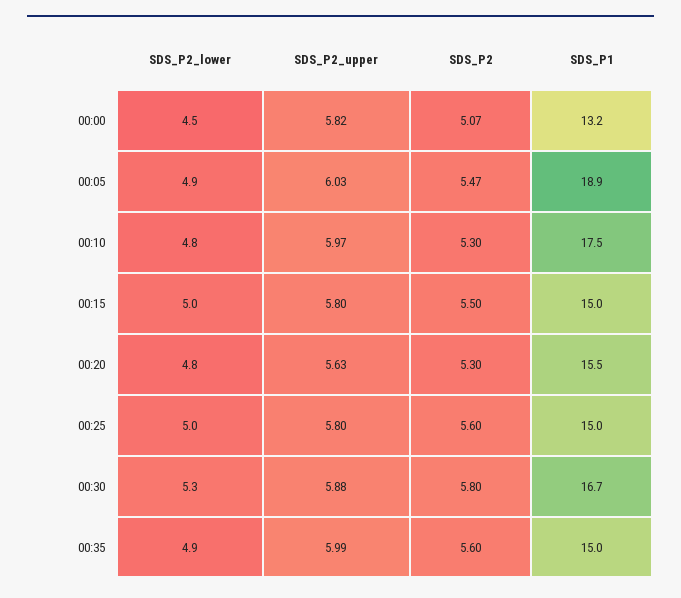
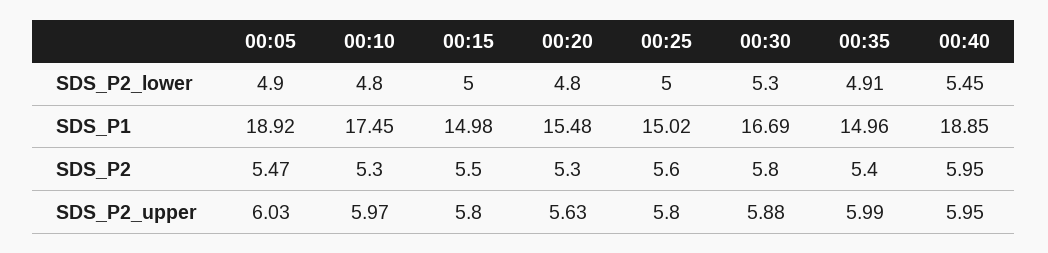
SDS_P2_lower, 00:00: 4.5 -> none
SDS_P2_upper, 00:00: 5.82 -> none
SDS_P2, 00:00: 5.07 -> none
SDS_P1, 00:00: 13.2 -> none
SDS_P2_lower, 00:35: 4.9 -> 4.91
SDS_P2, 00:35: 5.6 -> 5.4
SDS_P2_lower, 00:40: none -> 5.45
SDS_P1, 00:40: none -> 18.85
SDS_P2, 00:40: none -> 5.95
SDS_P2_upper, 00:40: none -> 5.95

